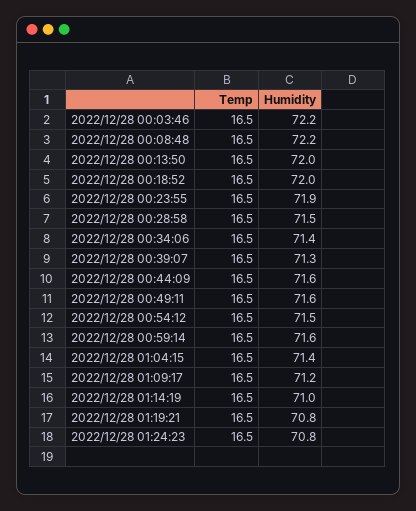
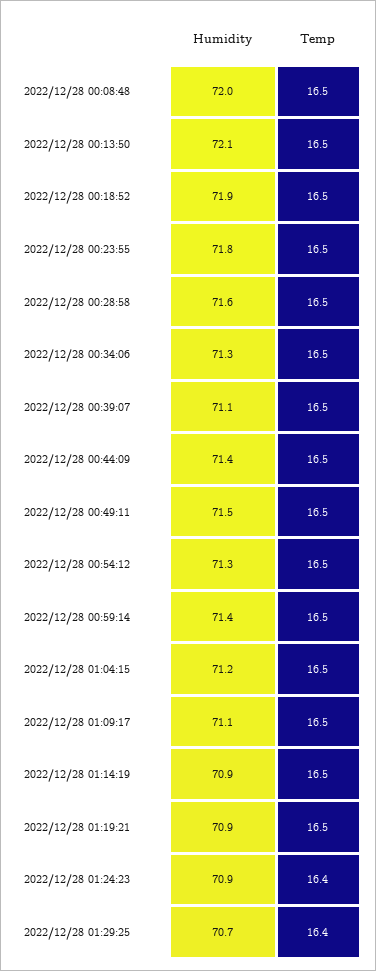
Temp, 2022/12/28 00:03:46: 16.5 -> none
Humidity, 2022/12/28 00:03:46: 72.2 -> none
Humidity, 2022/12/28 00:08:48: 72.2 -> 72
Humidity, 2022/12/28 00:13:50: 72 -> 72.1
Humidity, 2022/12/28 00:18:52: 72 -> 71.9
Humidity, 2022/12/28 00:23:55: 71.9 -> 71.8
Humidity, 2022/12/28 00:28:58: 71.5 -> 71.6
Humidity, 2022/12/28 00:34:06: 71.4 -> 71.3
Humidity, 2022/12/28 00:39:07: 71.3 -> 71.1
Humidity, 2022/12/28 00:44:09: 71.6 -> 71.4
Humidity, 2022/12/28 00:49:11: 71.6 -> 71.5
Humidity, 2022/12/28 00:54:12: 71.5 -> 71.3
Humidity, 2022/12/28 00:59:14: 71.6 -> 71.4
Humidity, 2022/12/28 01:04:15: 71.4 -> 71.2
Humidity, 2022/12/28 01:09:17: 71.2 -> 71.1
Humidity, 2022/12/28 01:14:19: 71 -> 70.9
Humidity, 2022/12/28 01:19:21: 70.8 -> 70.9
Temp, 2022/12/28 01:24:23: 16.5 -> 16.4
Humidity, 2022/12/28 01:24:23: 70.8 -> 70.9
Humidity, 2022/12/28 01:29:25: none -> 70.7
Temp, 2022/12/28 01:29:25: none -> 16.4

